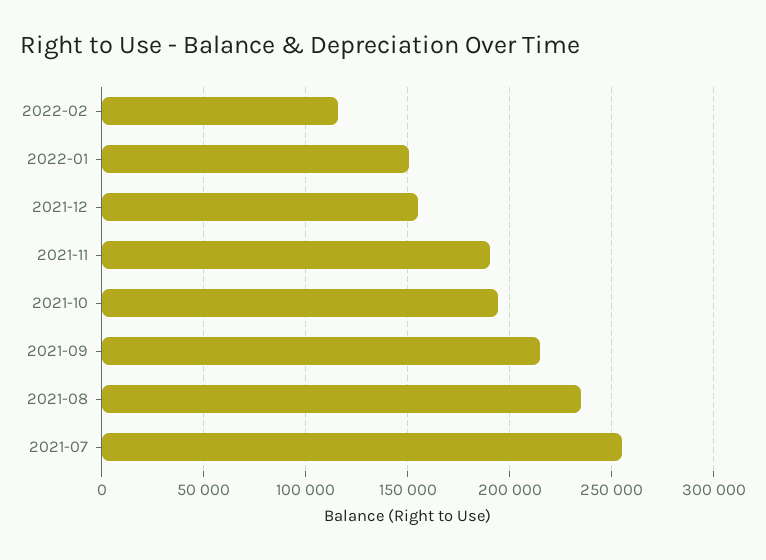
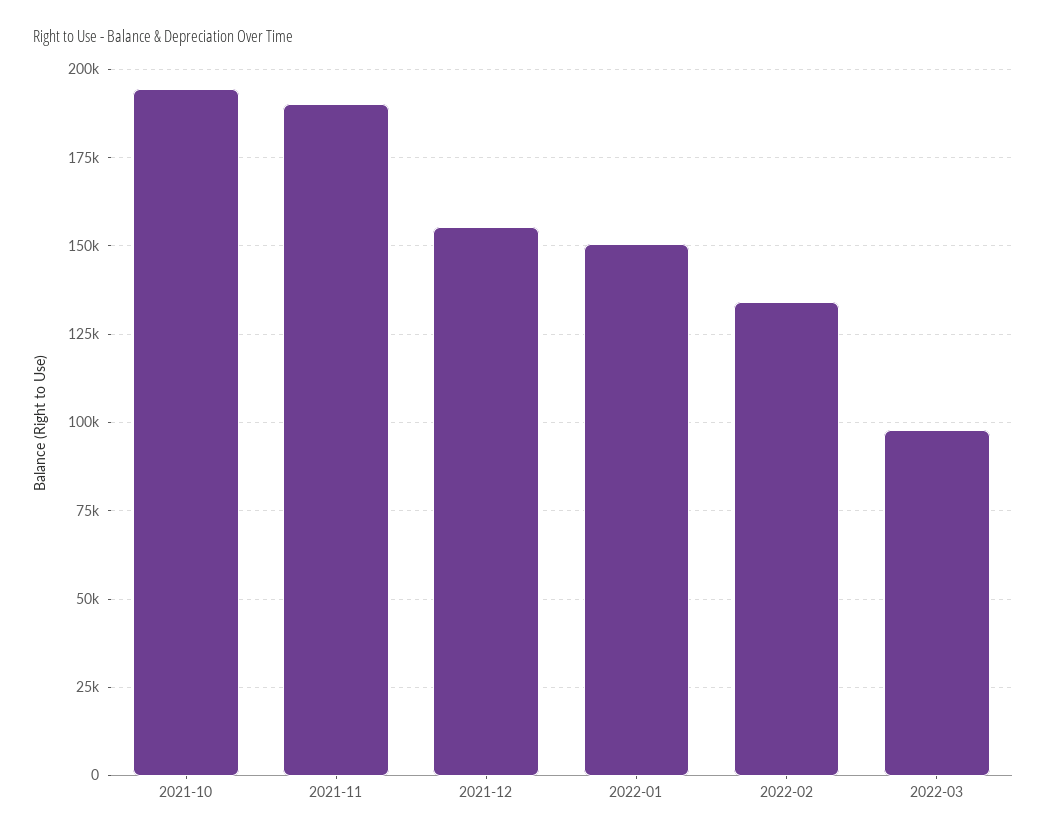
2022-02: 115000 -> 135000
2021-09: 215000 -> none
2021-08: 235000 -> none
2021-07: 255000 -> none
2022-03: none -> 97500

